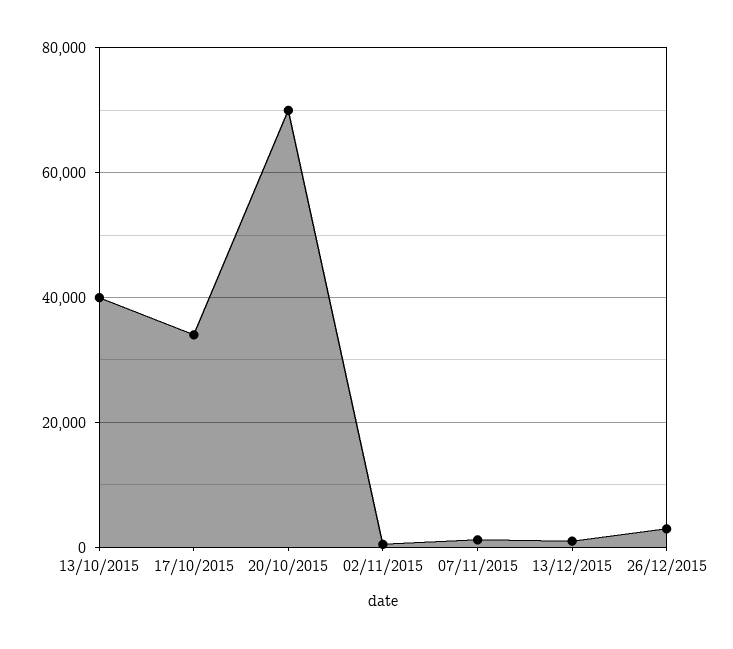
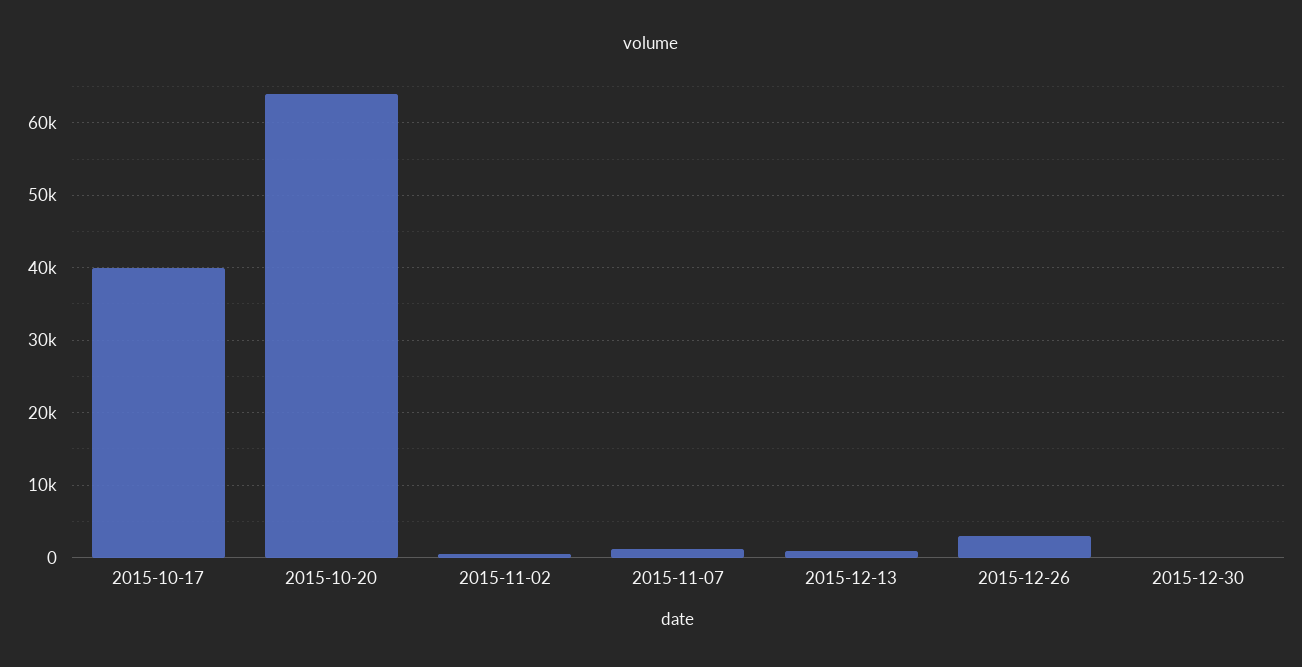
13/10/2015: 40000 -> none
17/10/2015: 34000 -> 40000
20/10/2015: 70000 -> 64000
2015-12-30: none -> 0

